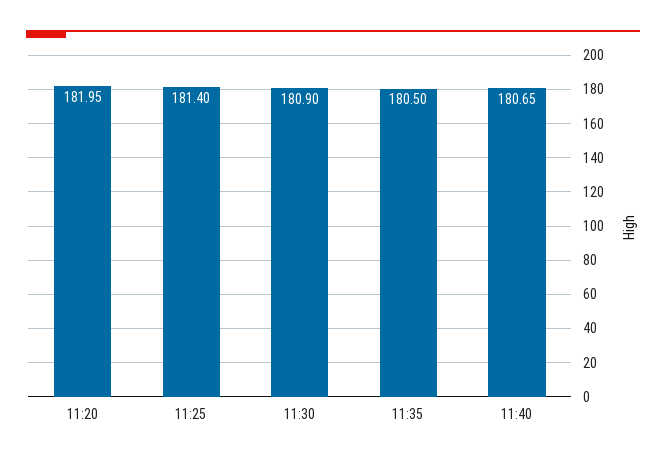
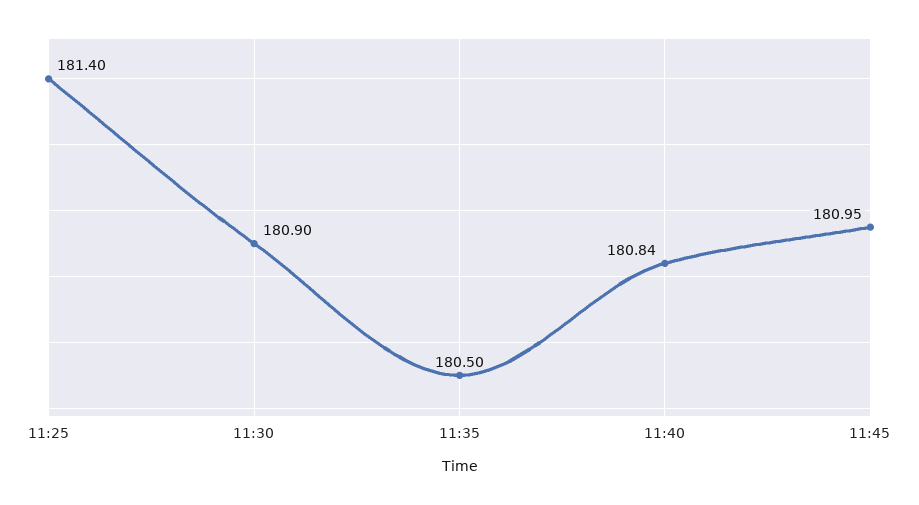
11:20: 181.95 -> none
11:40: 180.65 -> 180.84
11:45: none -> 180.95

